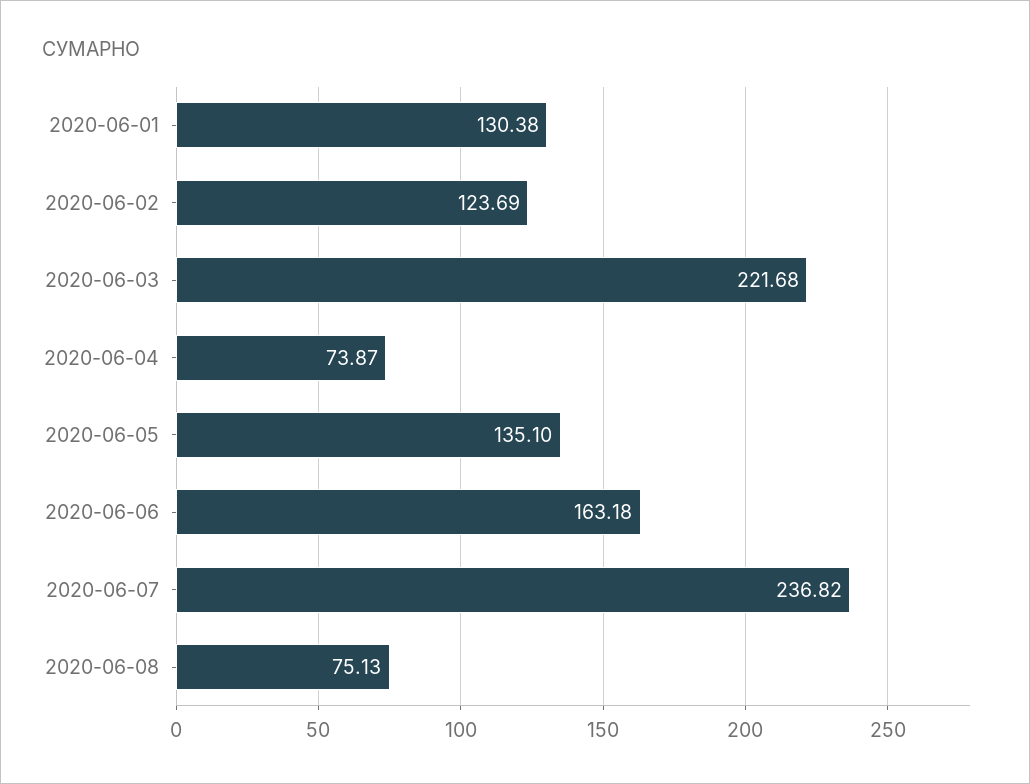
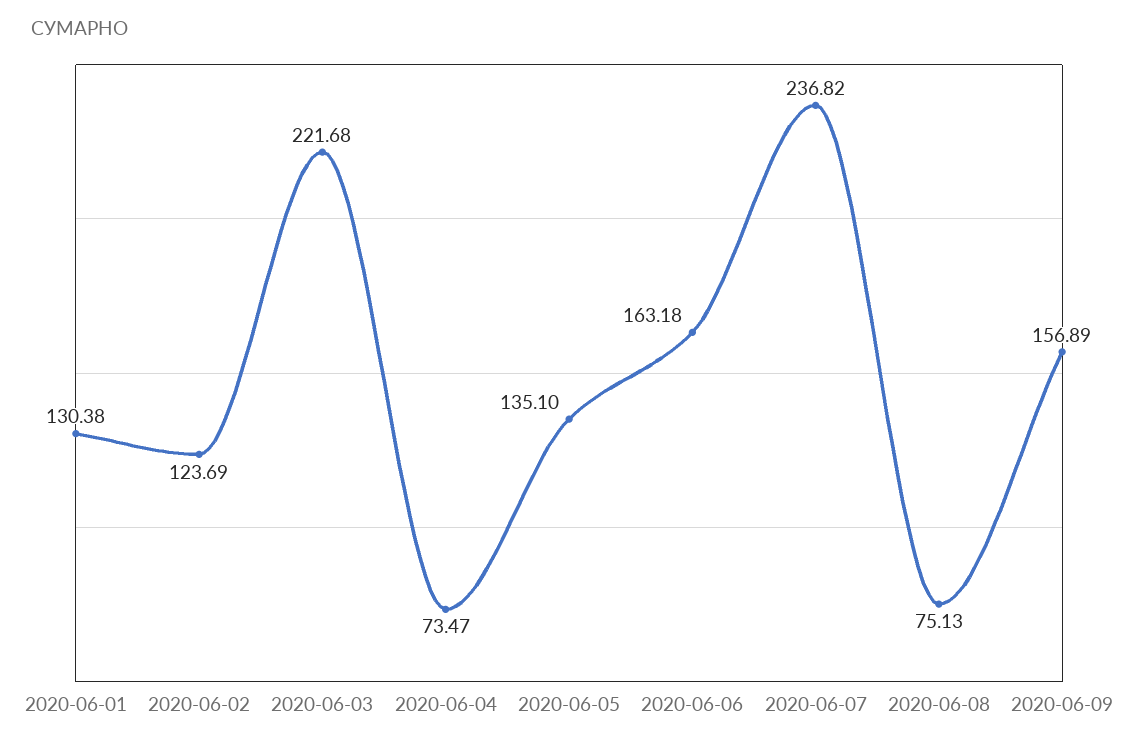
2020-06-04: 73.87 -> 73.47
2020-06-09: none -> 156.89

